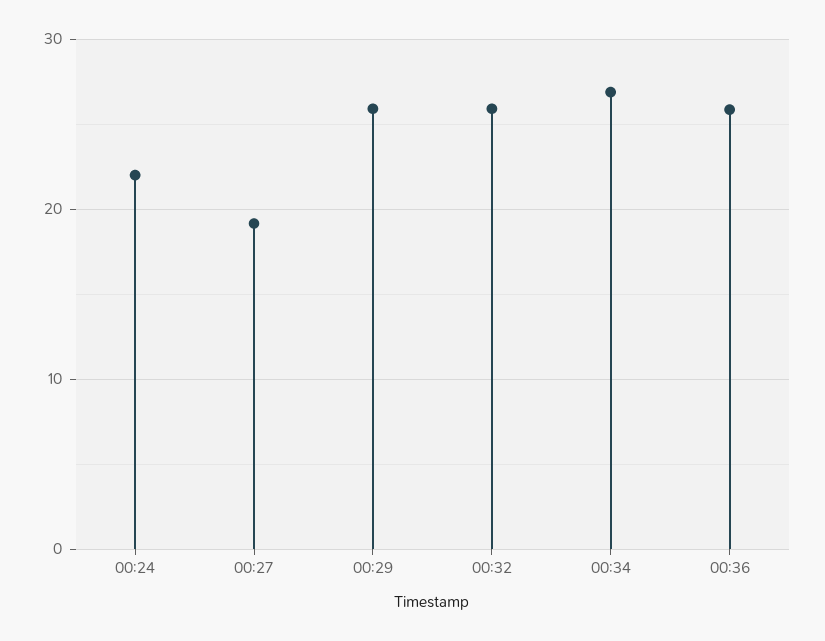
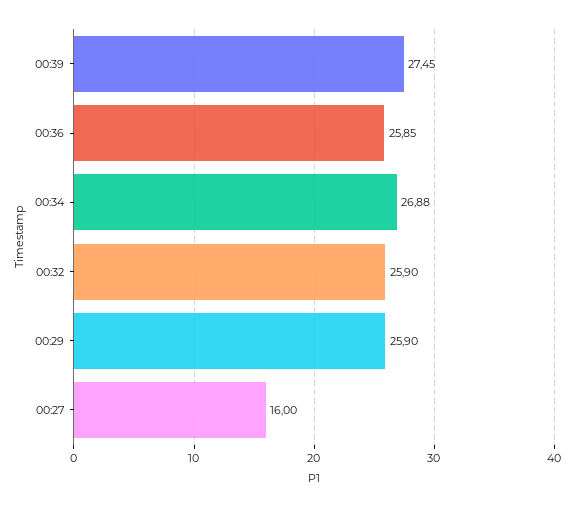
00:24: 22 -> none
00:27: 19 -> 16
00:39: none -> 27.45

